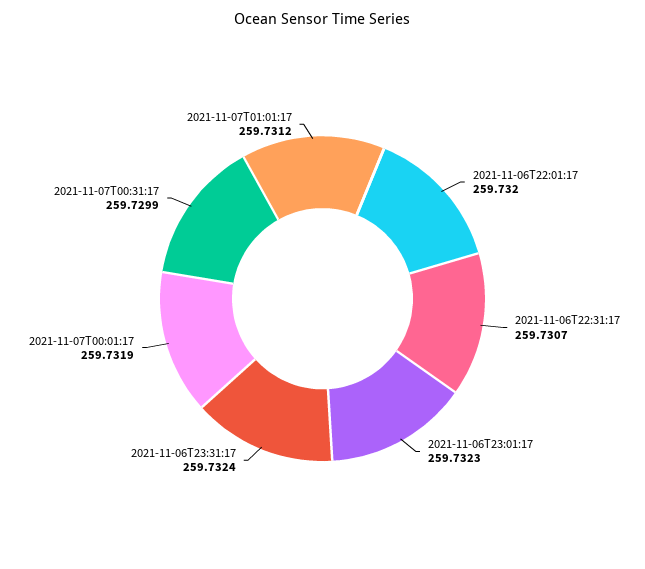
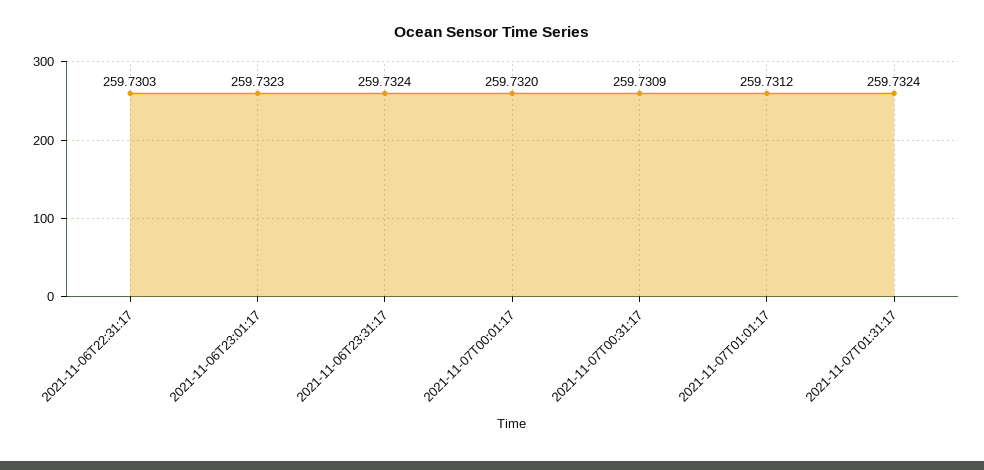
2021-11-06T22:01:17: 259.732 -> none
2021-11-06T22:31:17: 259.7307 -> 259.7303
2021-11-07T00:01:17: 259.7319 -> 259.732
2021-11-07T00:31:17: 259.7299 -> 259.7309
2021-11-07T01:31:17: none -> 259.7324

